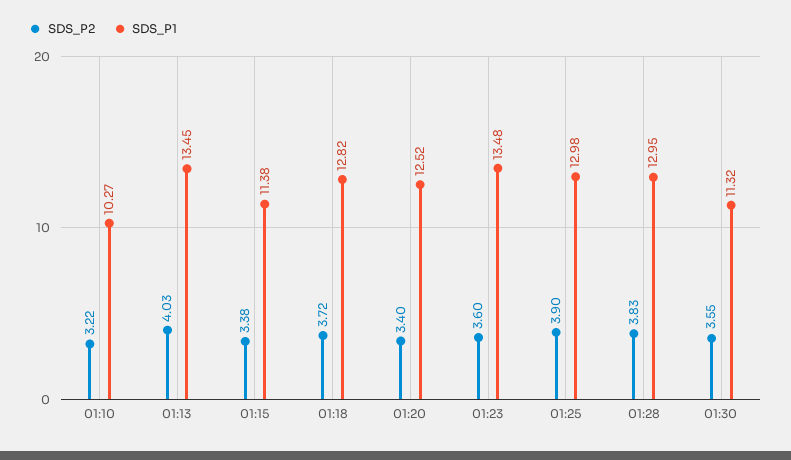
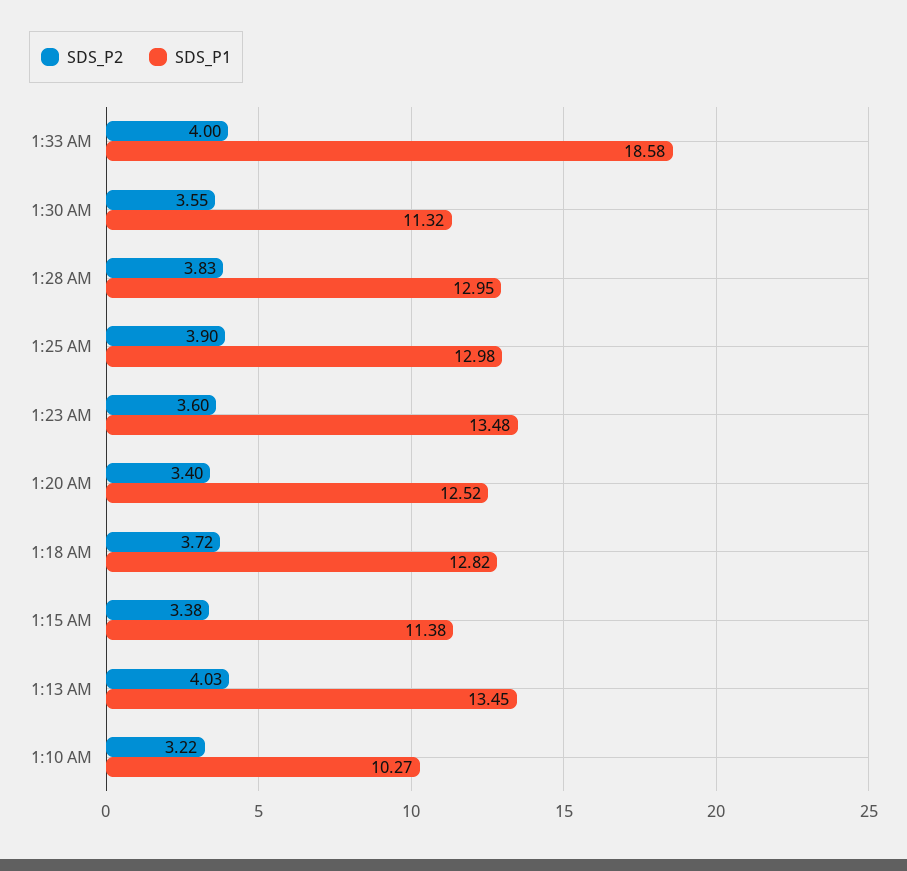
SDS_P2, 1:33 AM: none -> 4
SDS_P1, 1:33 AM: none -> 18.58

